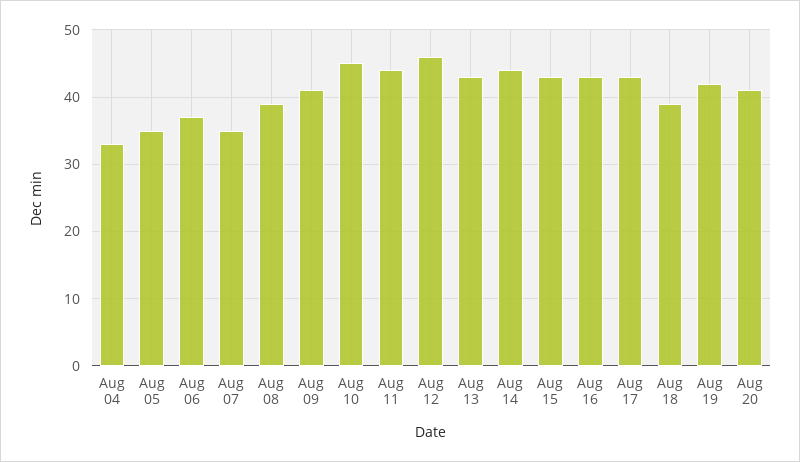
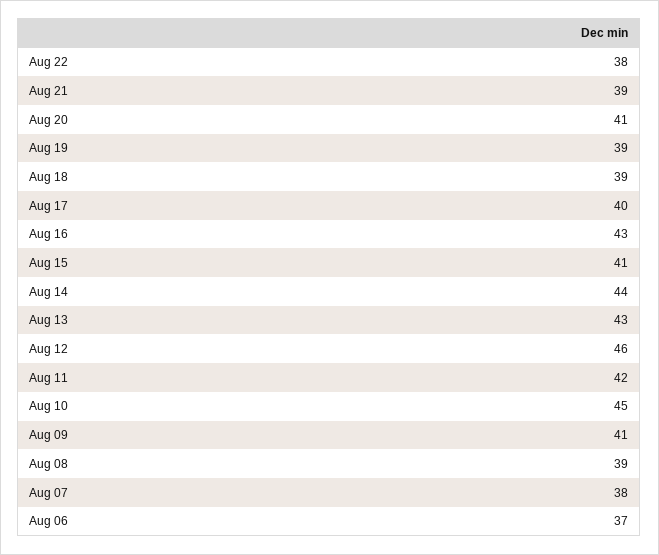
Aug 04: 33 -> none
Aug 05: 35 -> none
Aug 07: 35 -> 38
Aug 11: 44 -> 42
Aug 15: 43 -> 41
Aug 17: 43 -> 40
Aug 19: 42 -> 39
Aug 22: none -> 38
Aug 21: none -> 39

